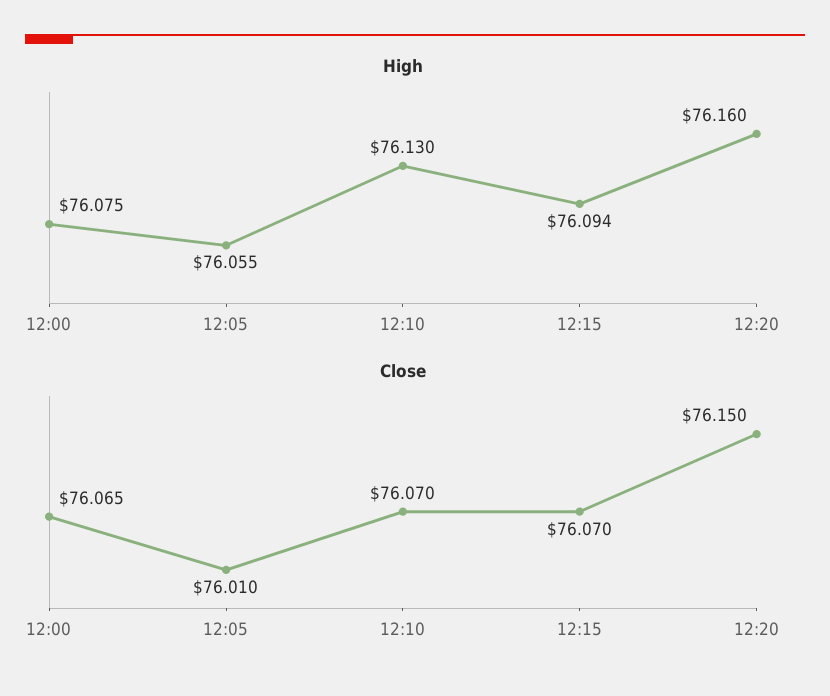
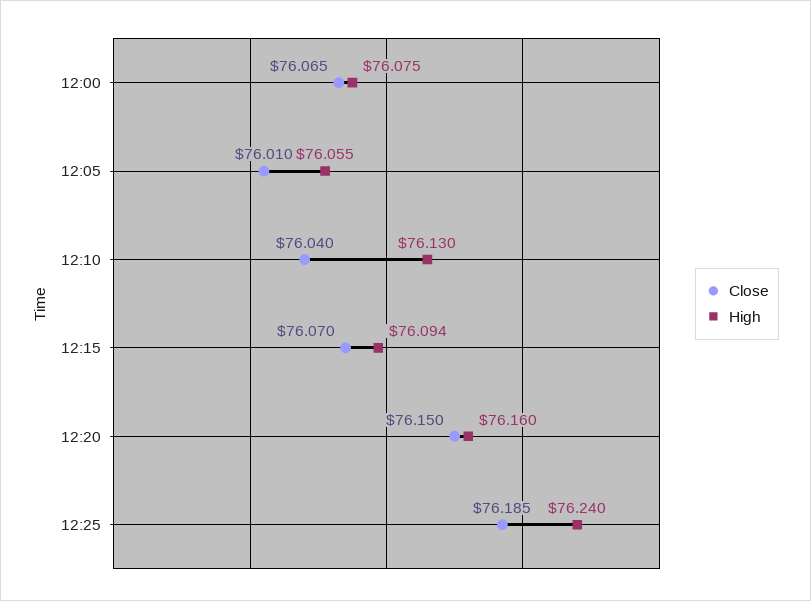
Close, 12:10: 76.07 -> 76.04
Close, 12:25: none -> 76.185
High, 12:25: none -> 76.24

